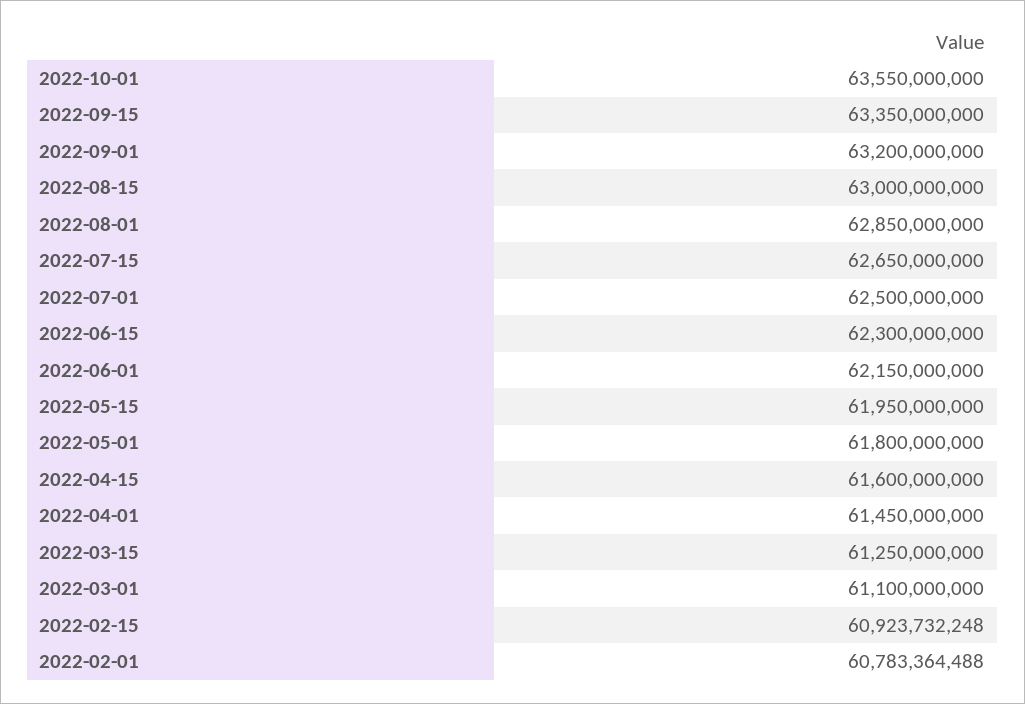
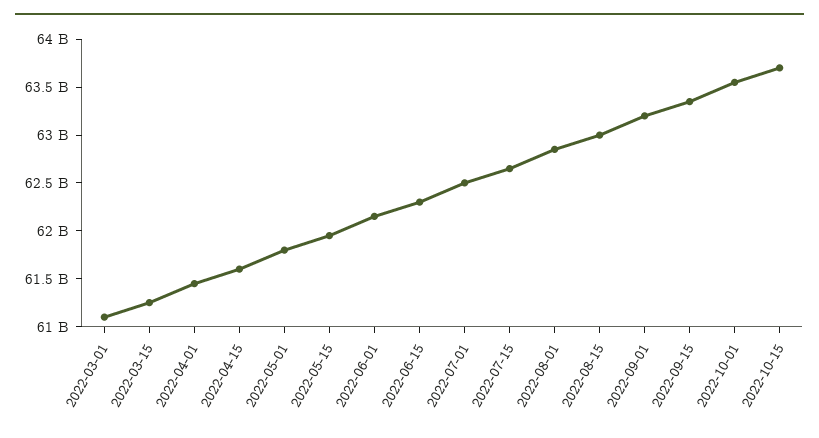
2022-02-15: 60923732248 -> none
2022-02-01: 60783364488 -> none
2022-10-15: none -> 63700000000

